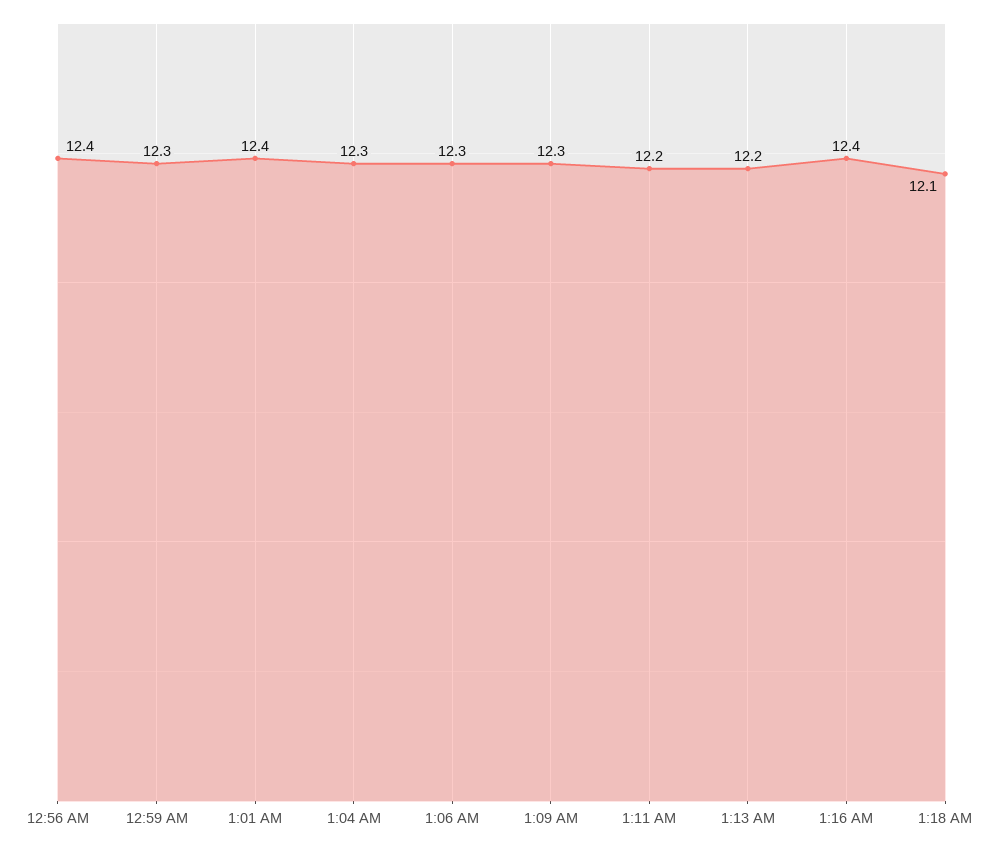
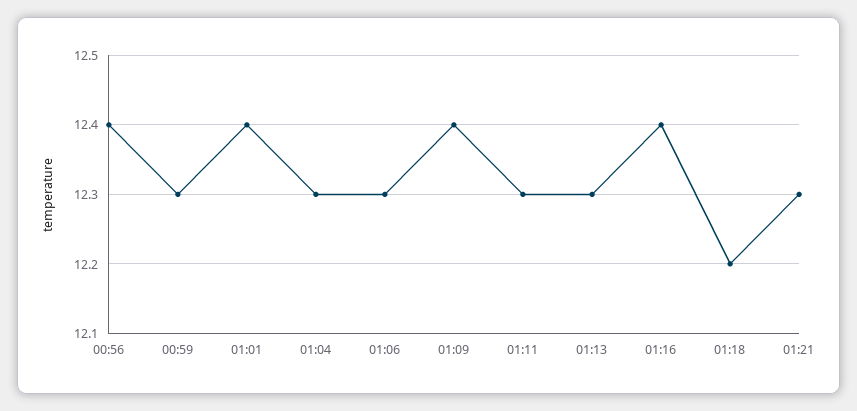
1:09 AM: 12.3 -> 12.4
1:11 AM: 12.2 -> 12.3
1:13 AM: 12.2 -> 12.3
1:18 AM: 12.1 -> 12.2
01:21: none -> 12.3

